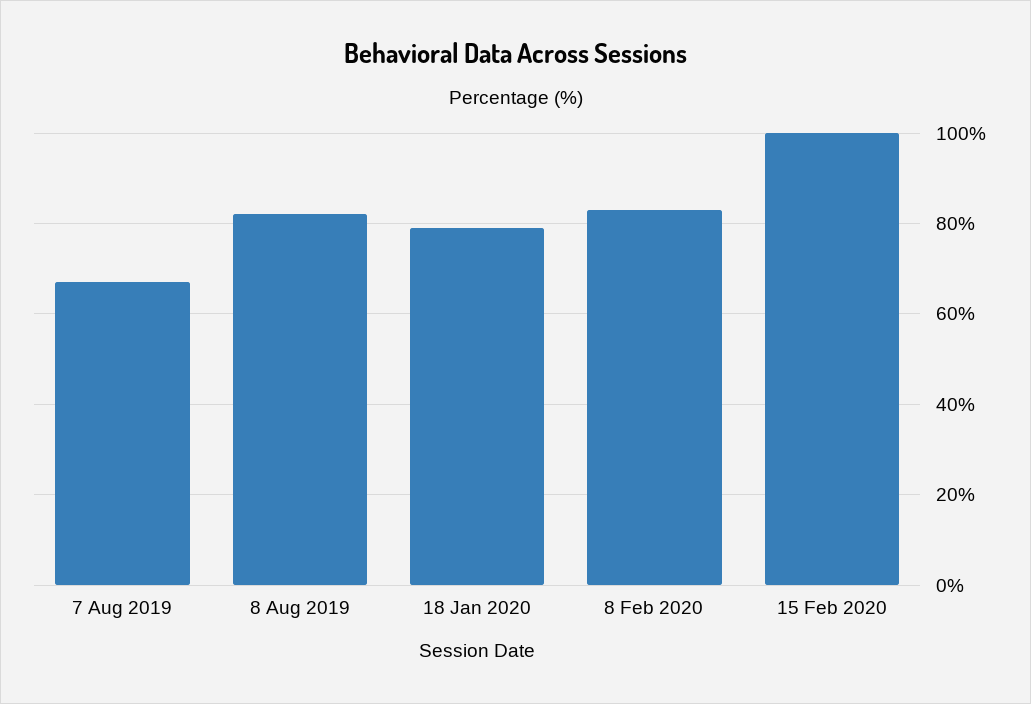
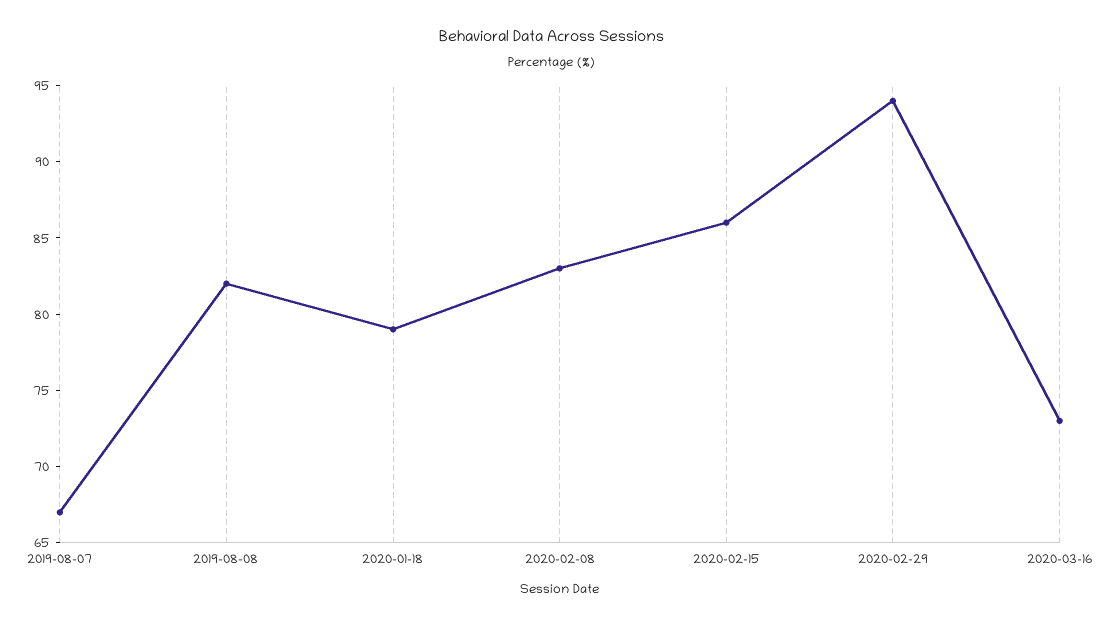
15 Feb 2020: 100 -> 86
2020-02-29: none -> 94
2020-03-16: none -> 73

